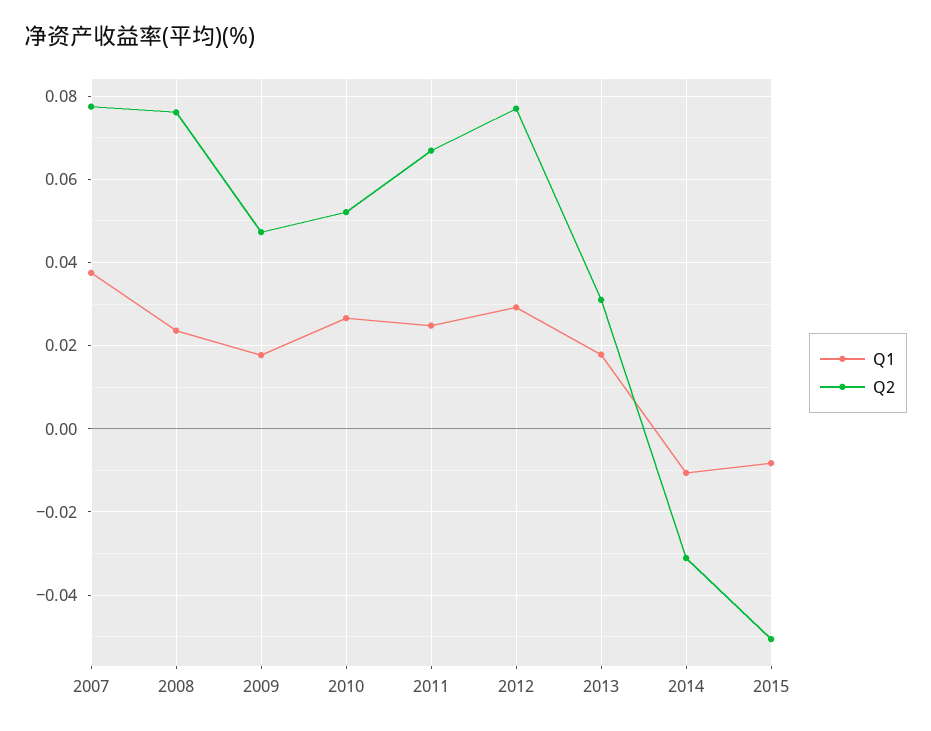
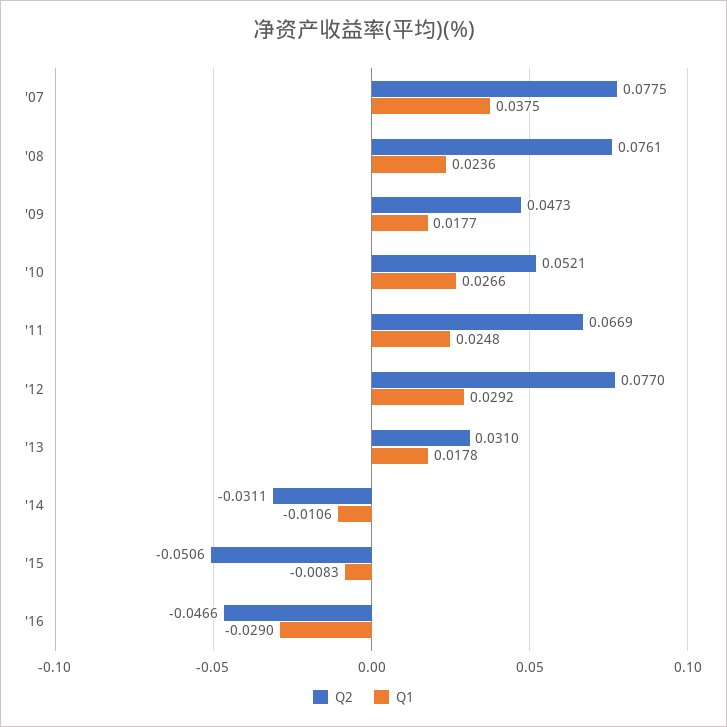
Q2, '16: none -> -0.0466
Q1, '16: none -> -0.029

